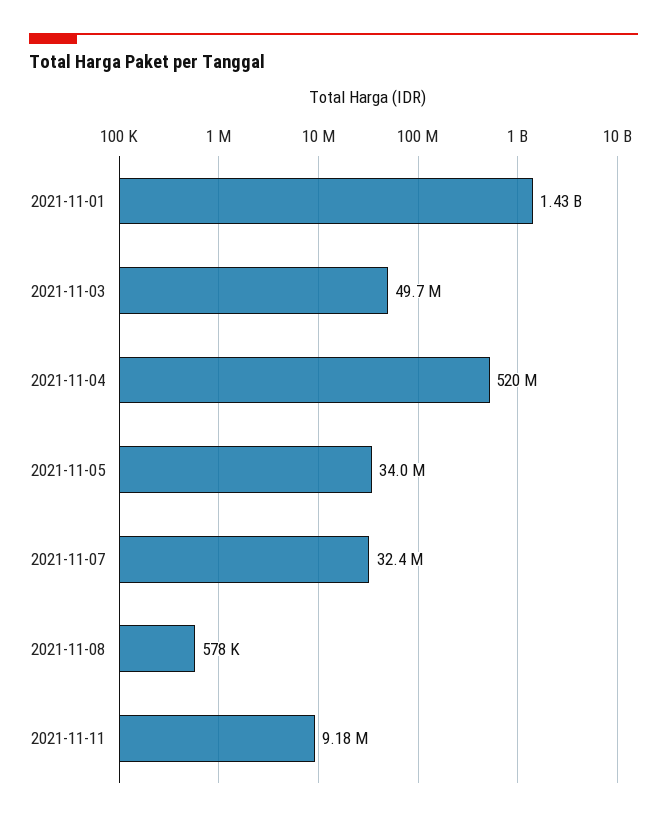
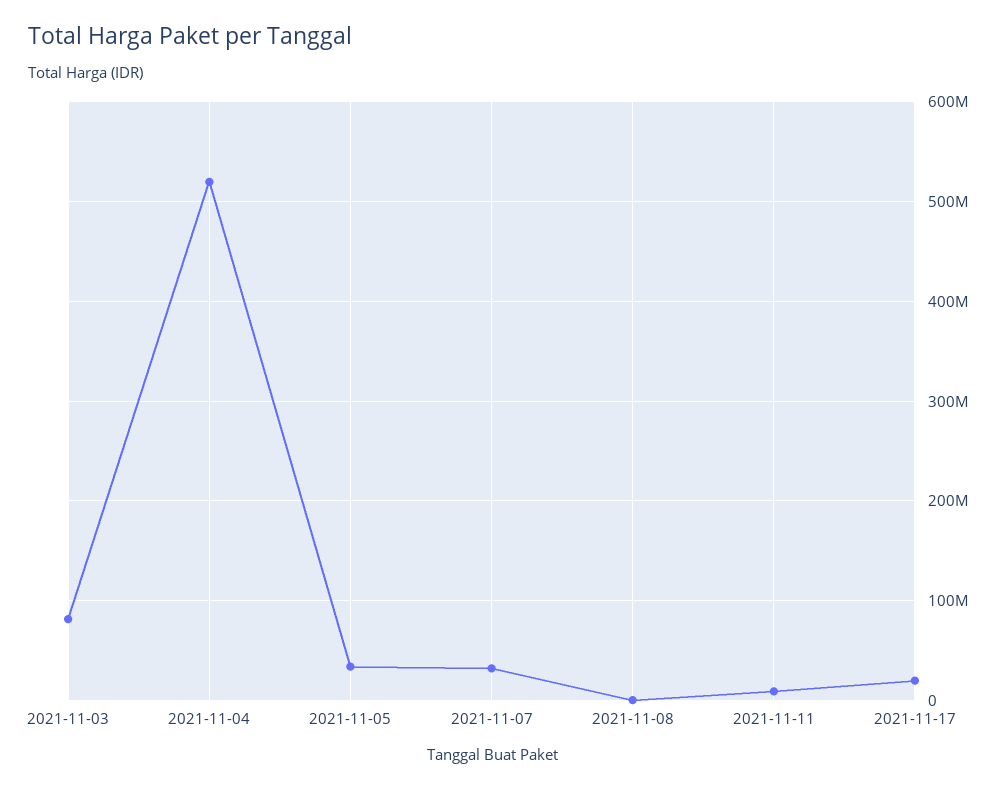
2021-11-01: 1430000000 -> none
2021-11-03: 49700000 -> 80000000
2021-11-17: none -> 20000000

